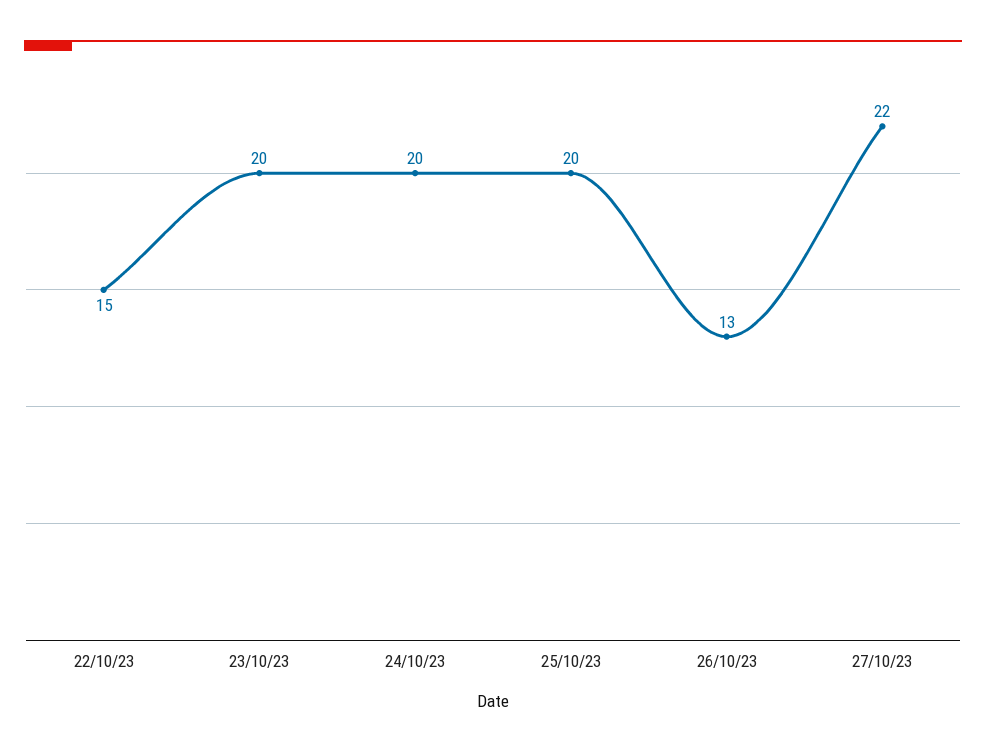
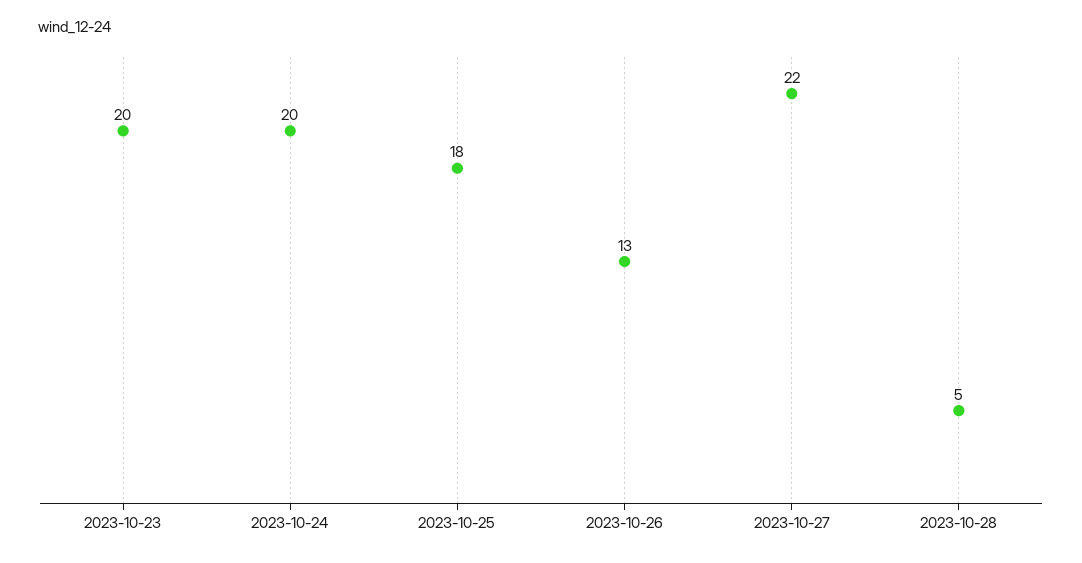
22/10/23: 15 -> none
25/10/23: 20 -> 18
2023-10-28: none -> 5

